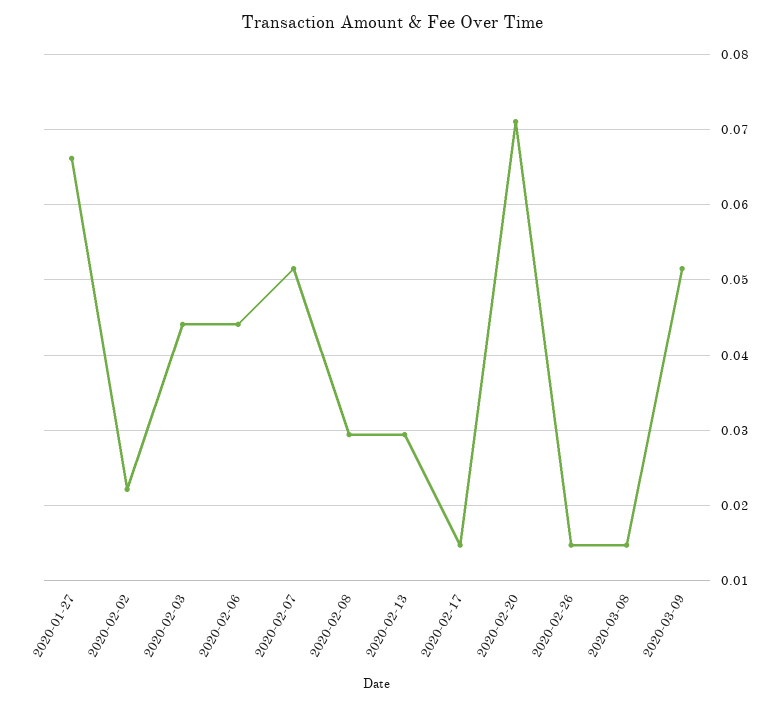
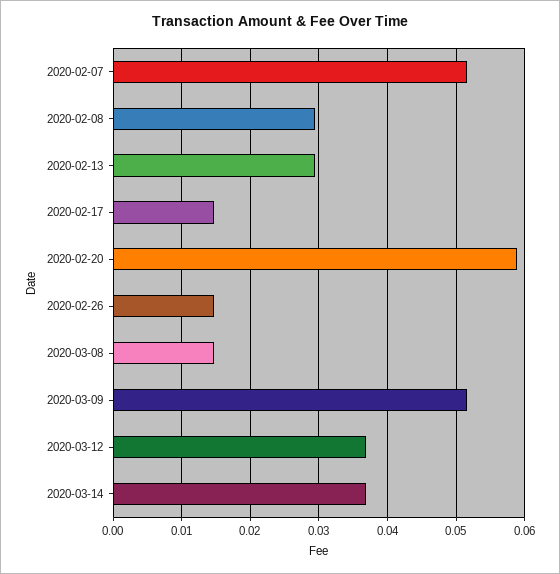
2020-01-27: 0.066 -> none
2020-02-02: 0.022 -> none
2020-02-03: 0.044 -> none
2020-02-06: 0.044 -> none
2020-02-20: 0.071 -> 0.059
2020-03-12: none -> 0.037
2020-03-14: none -> 0.037

